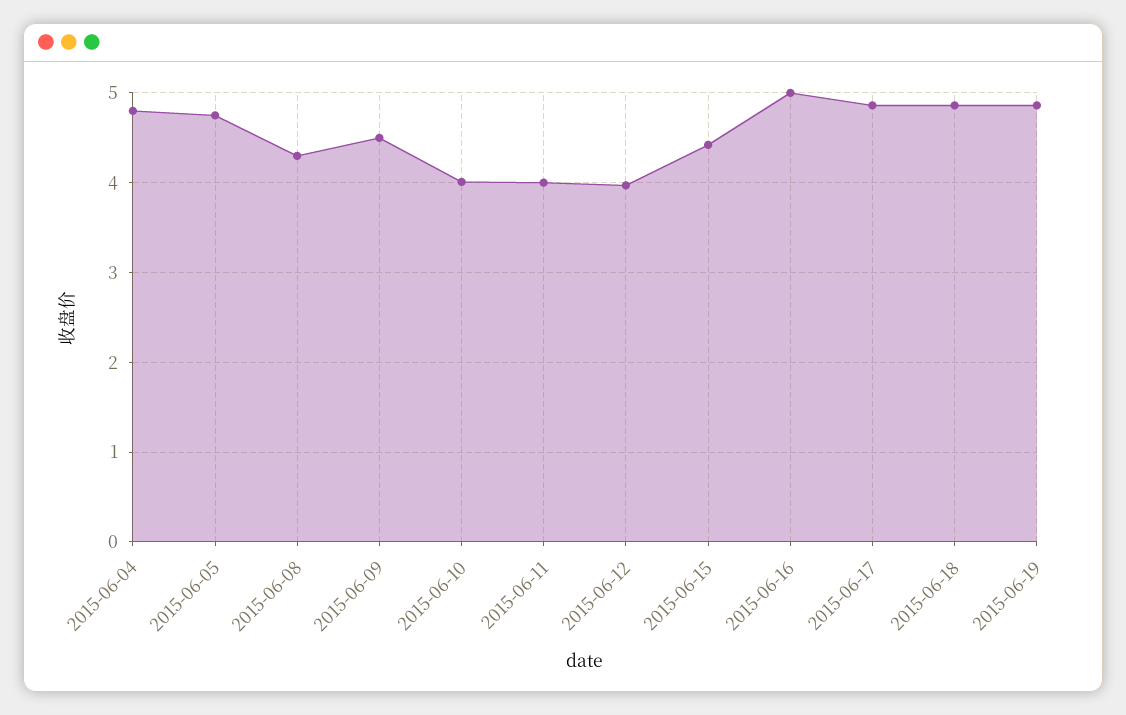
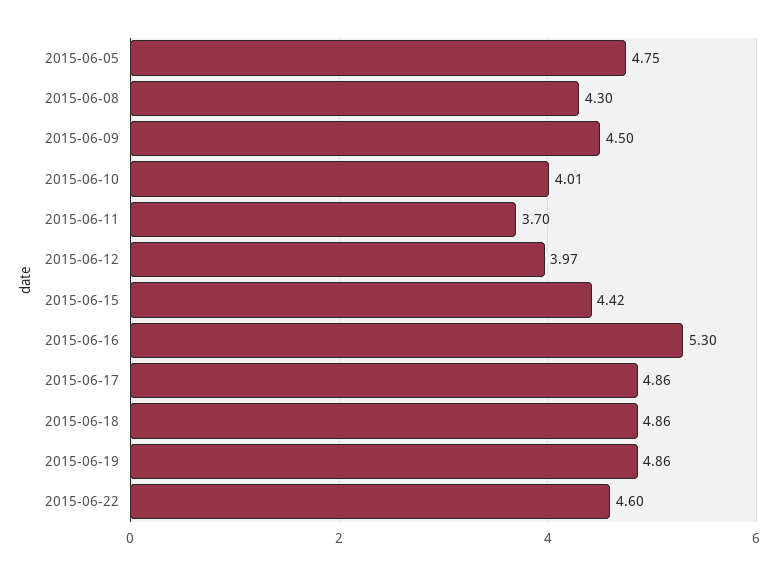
2015-06-04: 4.8 -> none
2015-06-11: 4 -> 3.7
2015-06-16: 5 -> 5.3
2015-06-22: none -> 4.6

